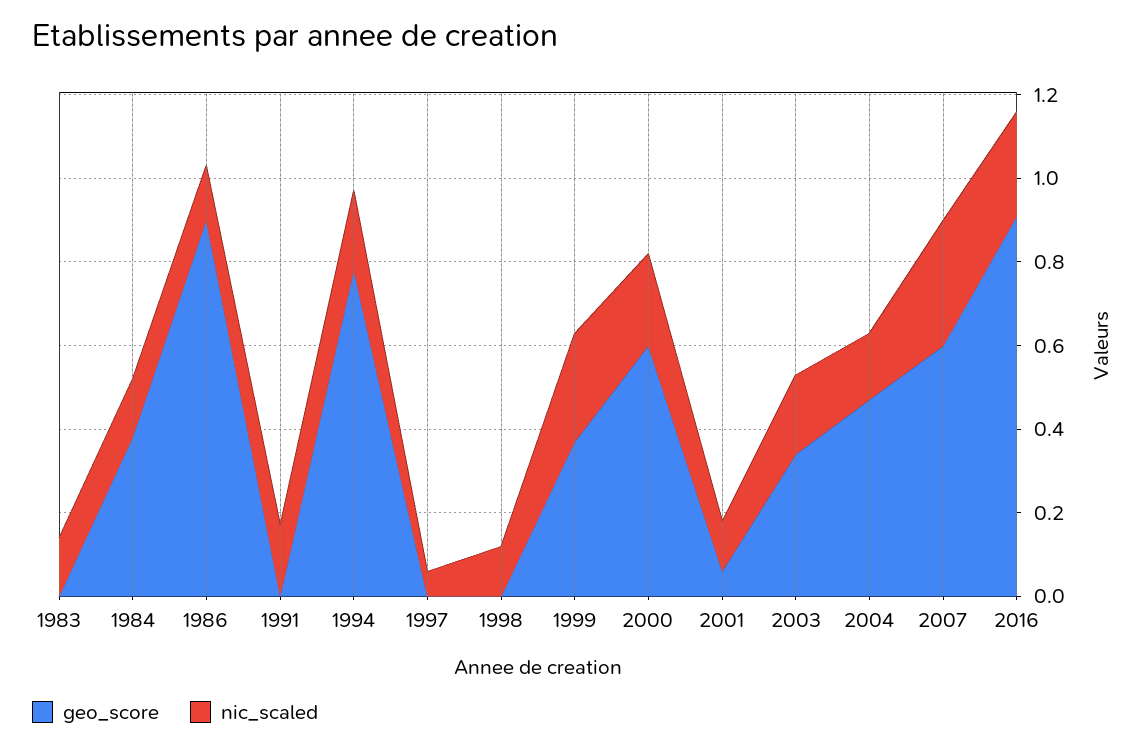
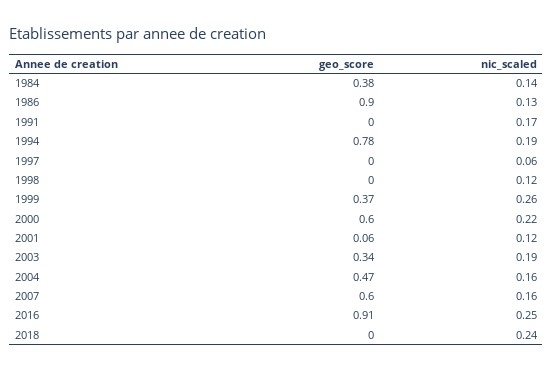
geo_score, 1983: 0 -> none
nic_scaled, 1983: 0.15 -> none
nic_scaled, 2007: 0.3 -> 0.16
geo_score, 2018: none -> 0
nic_scaled, 2018: none -> 0.24

